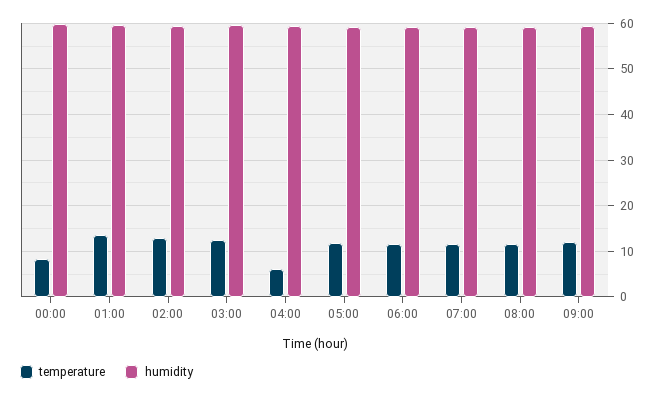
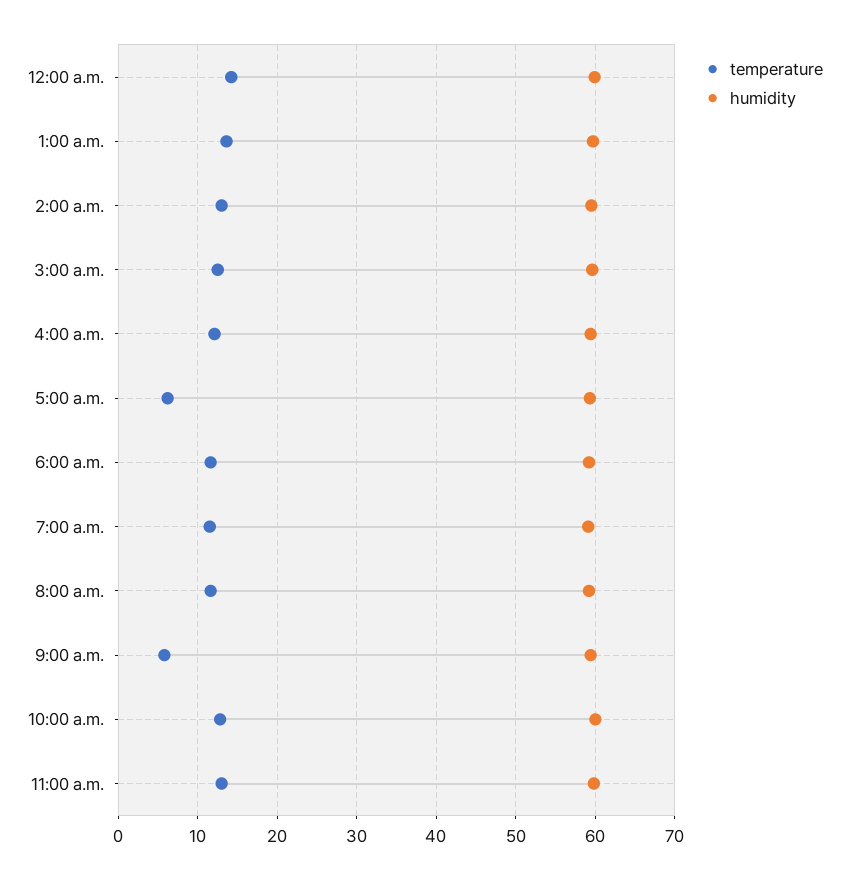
temperature, 00:00: 8 -> 14
temperature, 04:00: 6 -> 12
temperature, 05:00: 12 -> 6
temperature, 09:00: 12 -> 6
temperature, 10:00 a.m.: none -> 13
humidity, 10:00 a.m.: none -> 60
temperature, 11:00 a.m.: none -> 13
humidity, 11:00 a.m.: none -> 60

